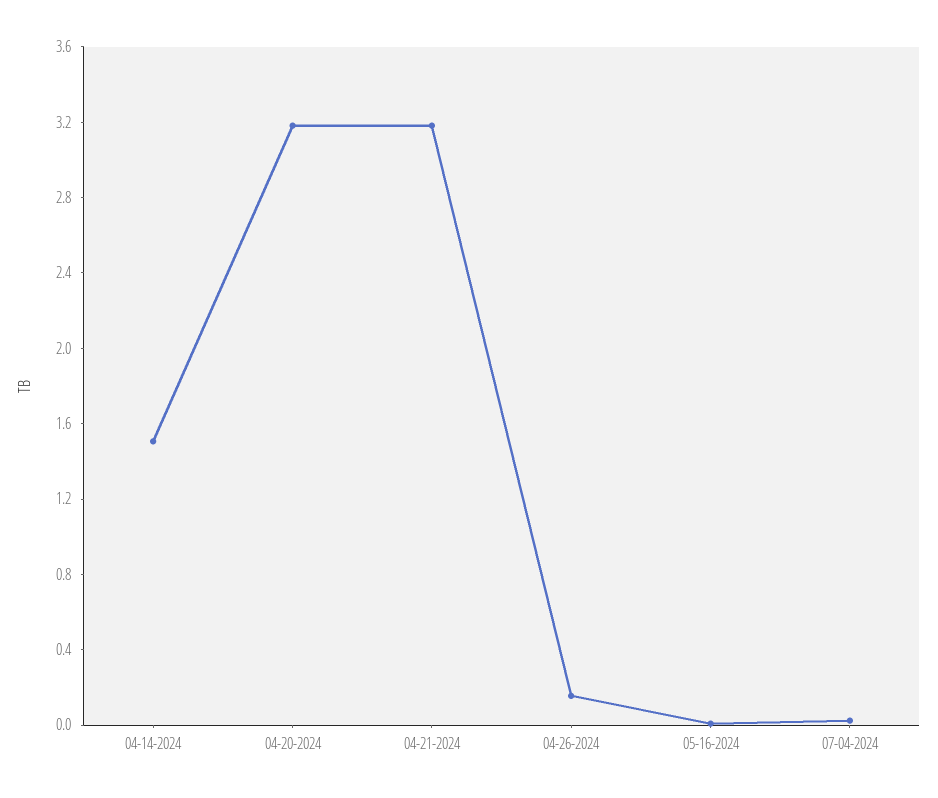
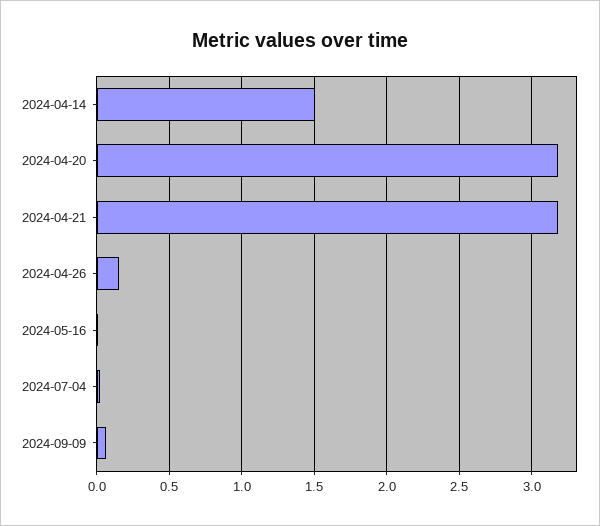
2024-09-09: none -> 0.05

